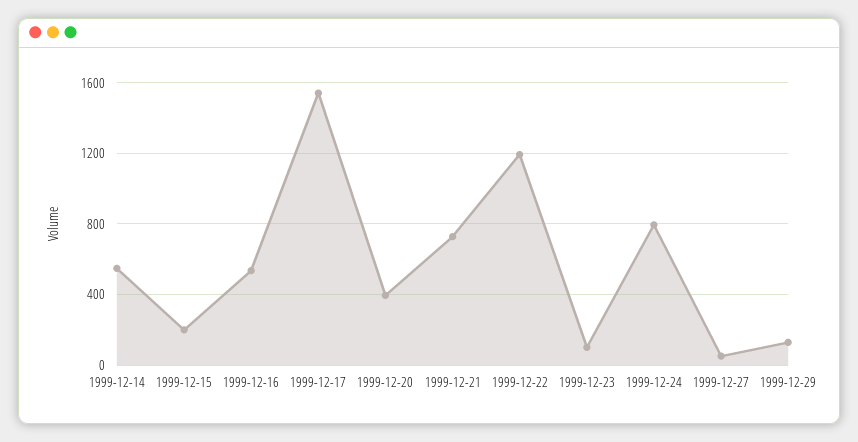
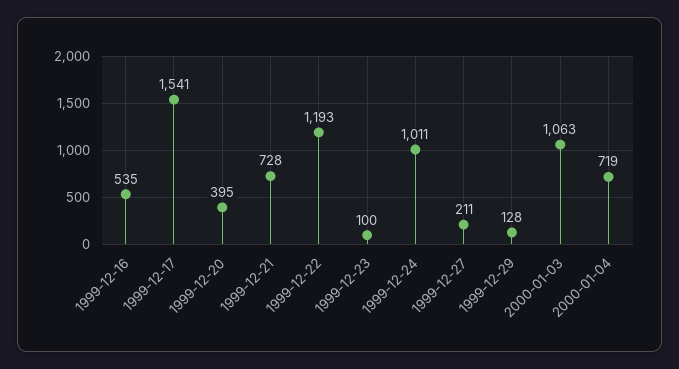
1999-12-14: 550 -> none
1999-12-15: 200 -> none
1999-12-24: 800 -> 1011
1999-12-27: 50 -> 211
2000-01-03: none -> 1063
2000-01-04: none -> 719

